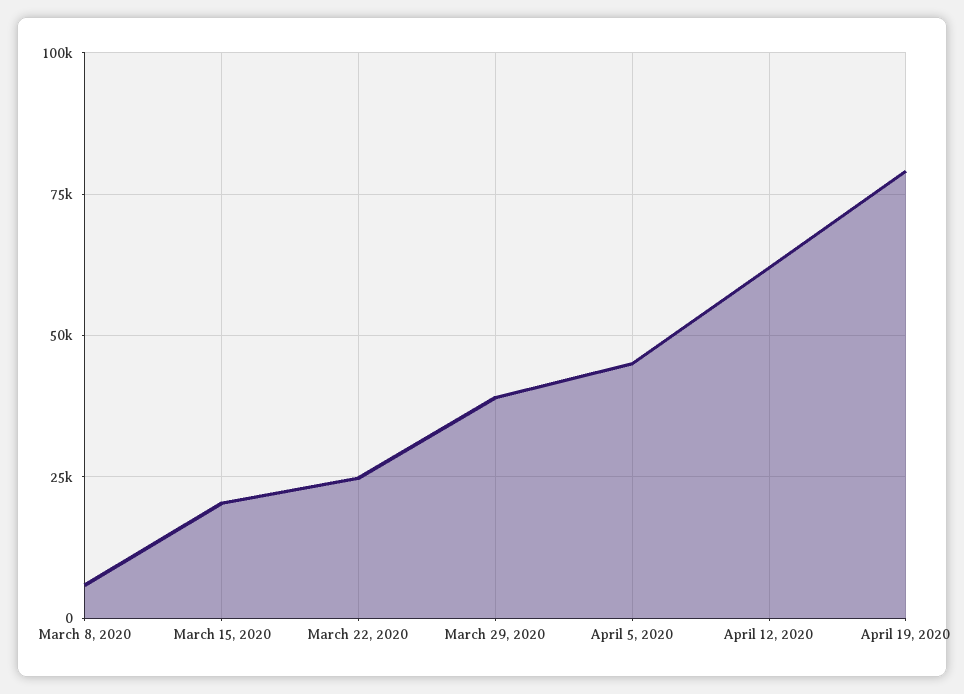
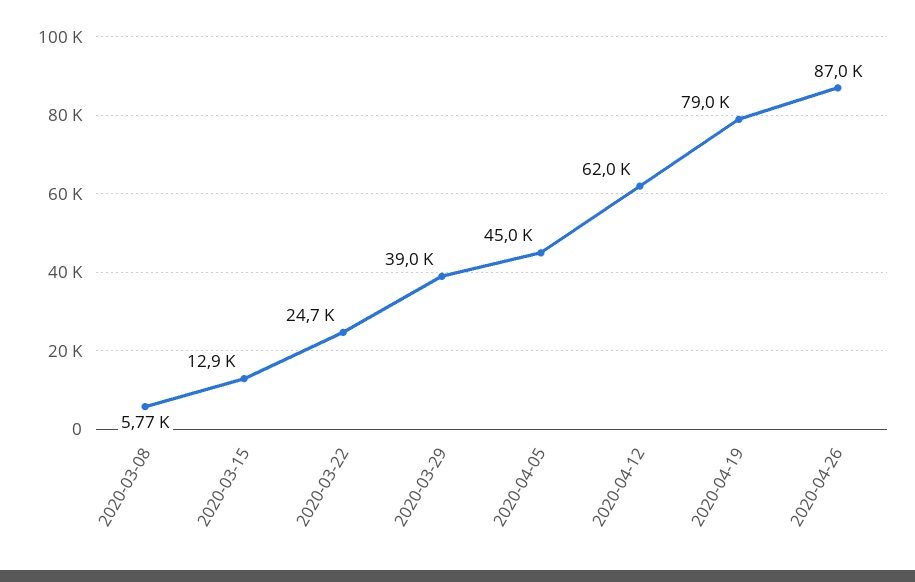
March 15, 2020: 20000 -> 12900
2020-04-26: none -> 87000

